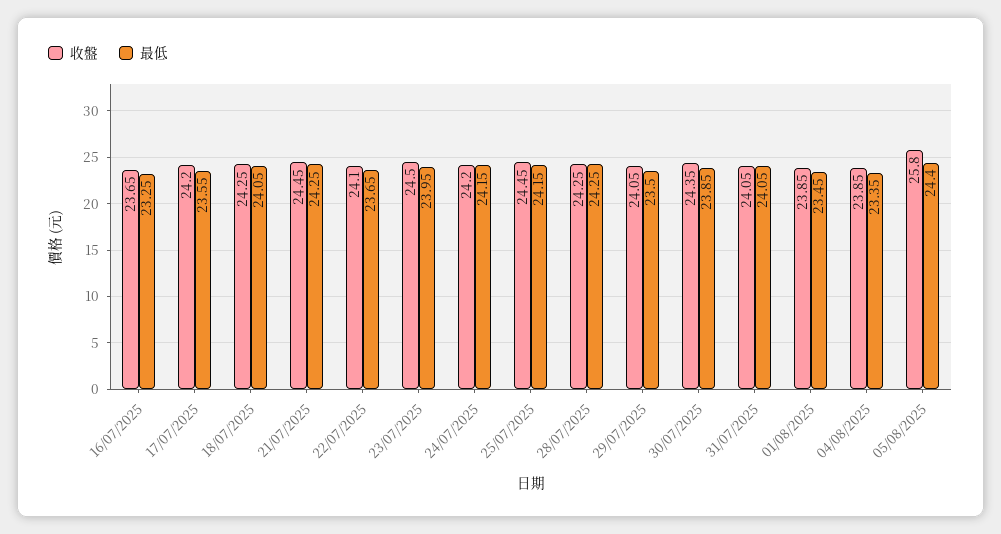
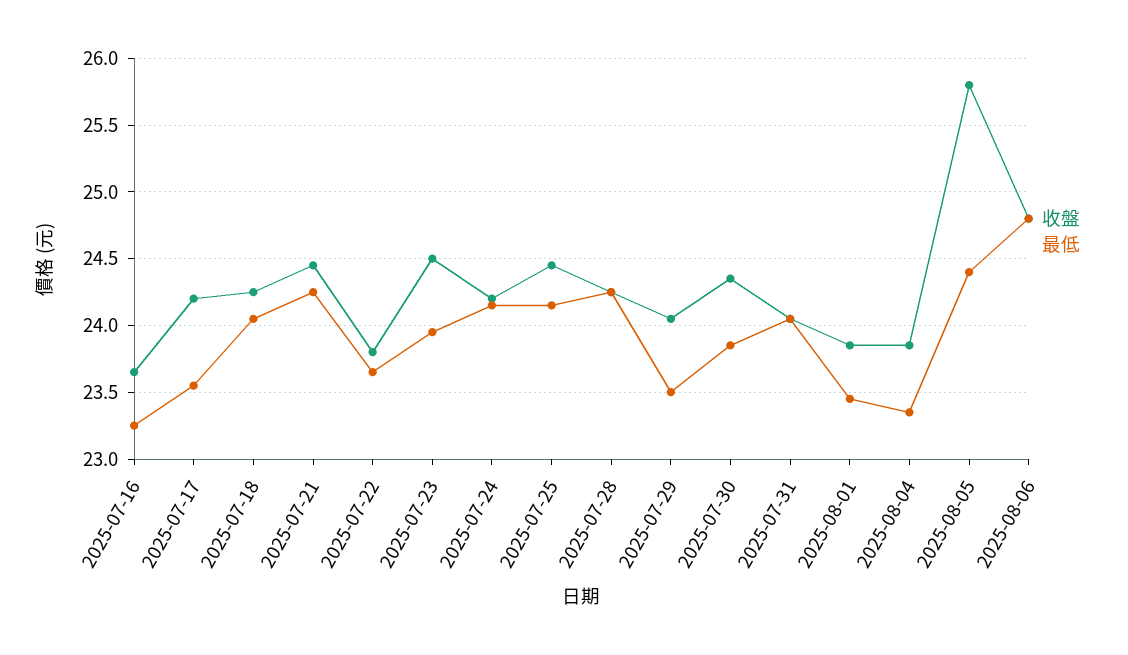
收盤, 22/07/2025: 24.1 -> 23.8
收盤, 2025-08-06: none -> 24.8
最低, 2025-08-06: none -> 24.8

